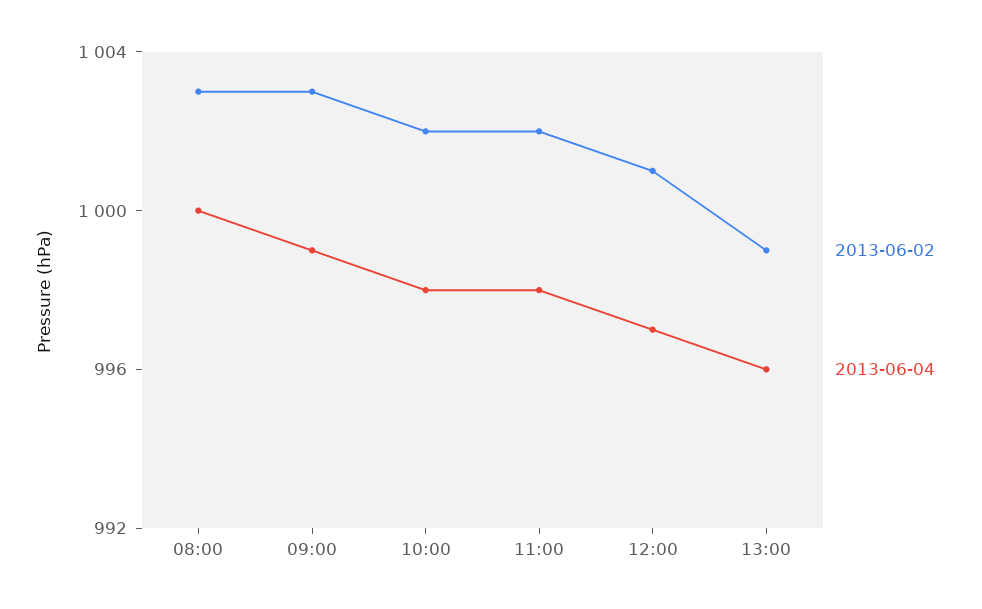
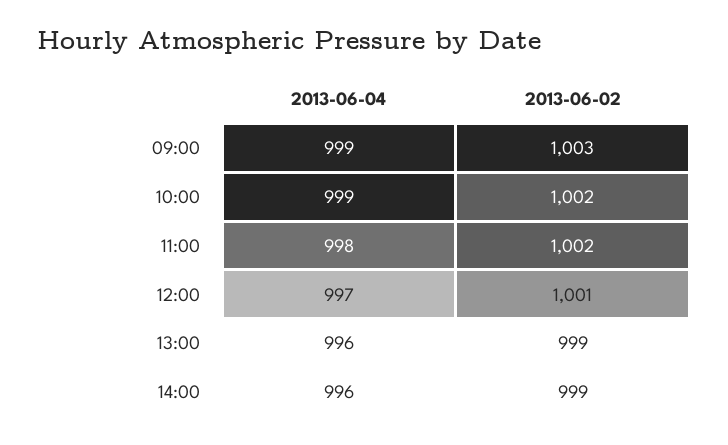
2013-06-02, 08:00: 1003 -> none
2013-06-04, 08:00: 1000 -> none
2013-06-04, 10:00: 998 -> 999
2013-06-04, 14:00: none -> 996
2013-06-02, 14:00: none -> 999

